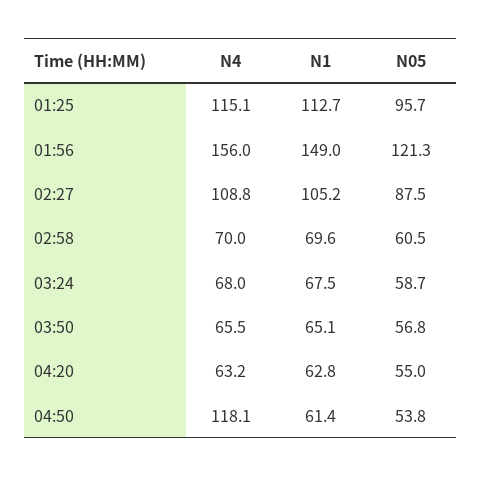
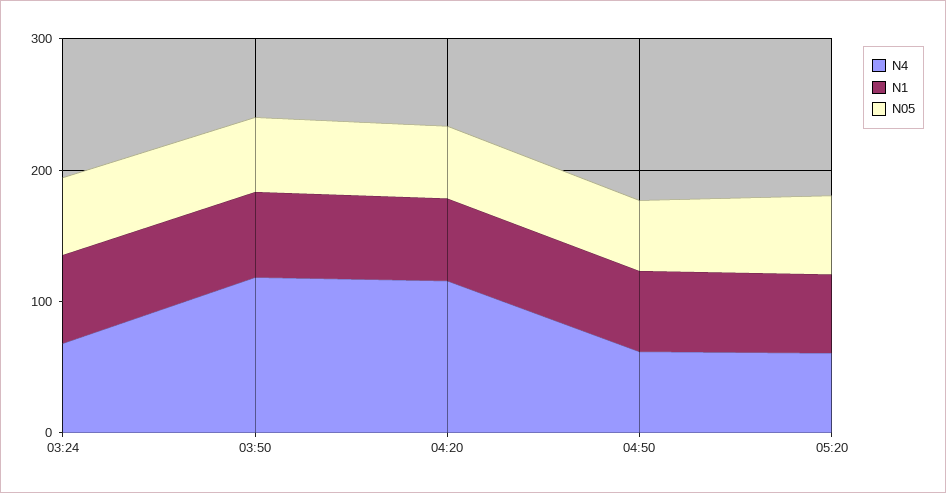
N4, 01:25: 115.1 -> none
N1, 01:25: 112.7 -> none
N05, 01:25: 95.7 -> none
N4, 01:56: 156 -> none
N1, 01:56: 149 -> none
N05, 01:56: 121.3 -> none
N4, 02:27: 108.8 -> none
N1, 02:27: 105.2 -> none
N05, 02:27: 87.5 -> none
N4, 02:58: 70 -> none
N1, 02:58: 69.6 -> none
N05, 02:58: 60.5 -> none
N4, 03:50: 65.5 -> 120
N4, 04:20: 63.2 -> 120
N4, 04:50: 118.1 -> 60
N4, 05:20: none -> 60
N1, 05:20: none -> 60
N05, 05:20: none -> 60

